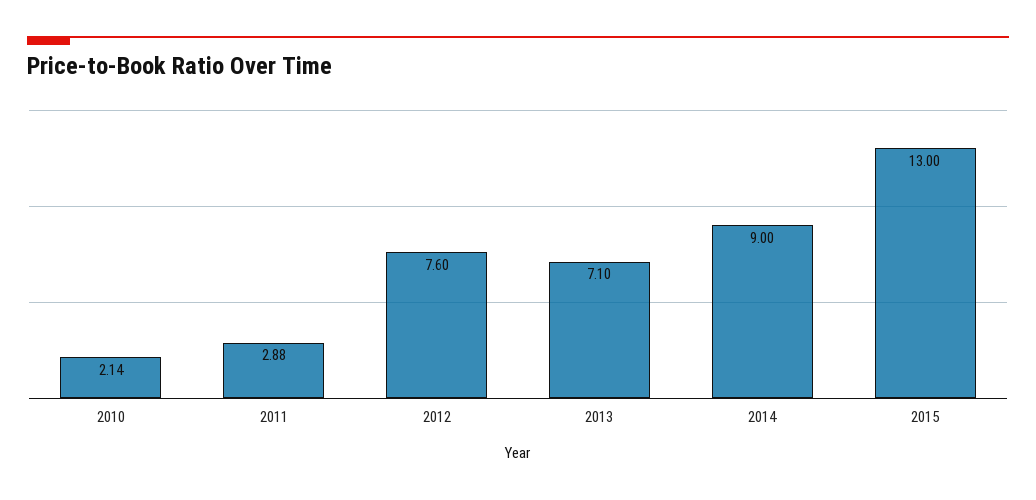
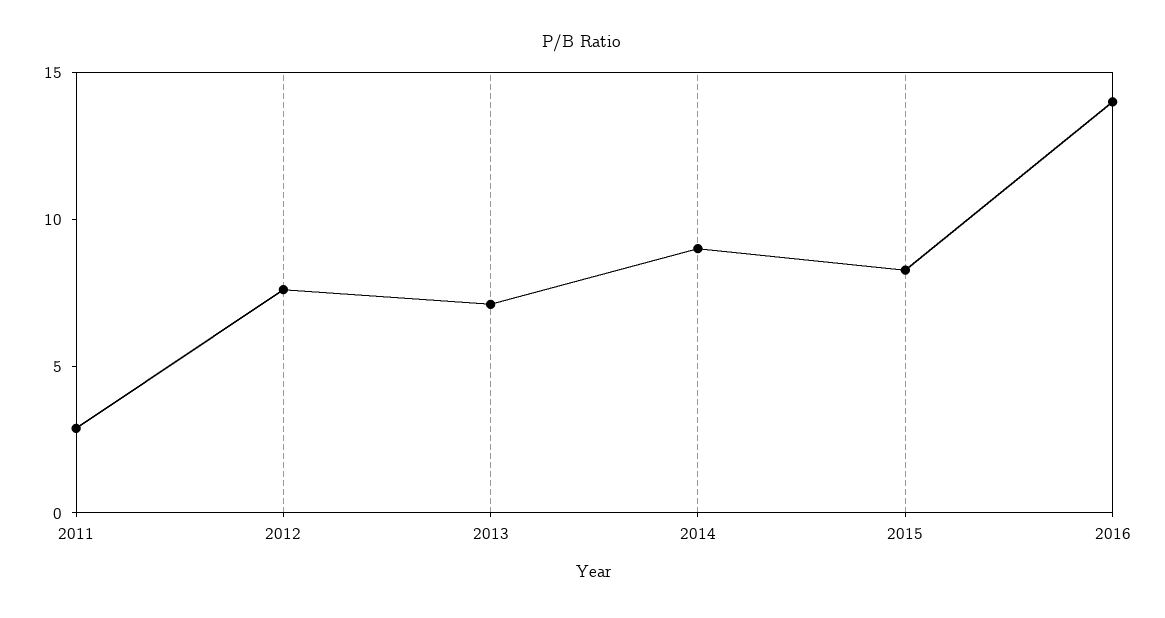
2010: 2.14 -> none
2015: 13 -> 8
2016: none -> 14

